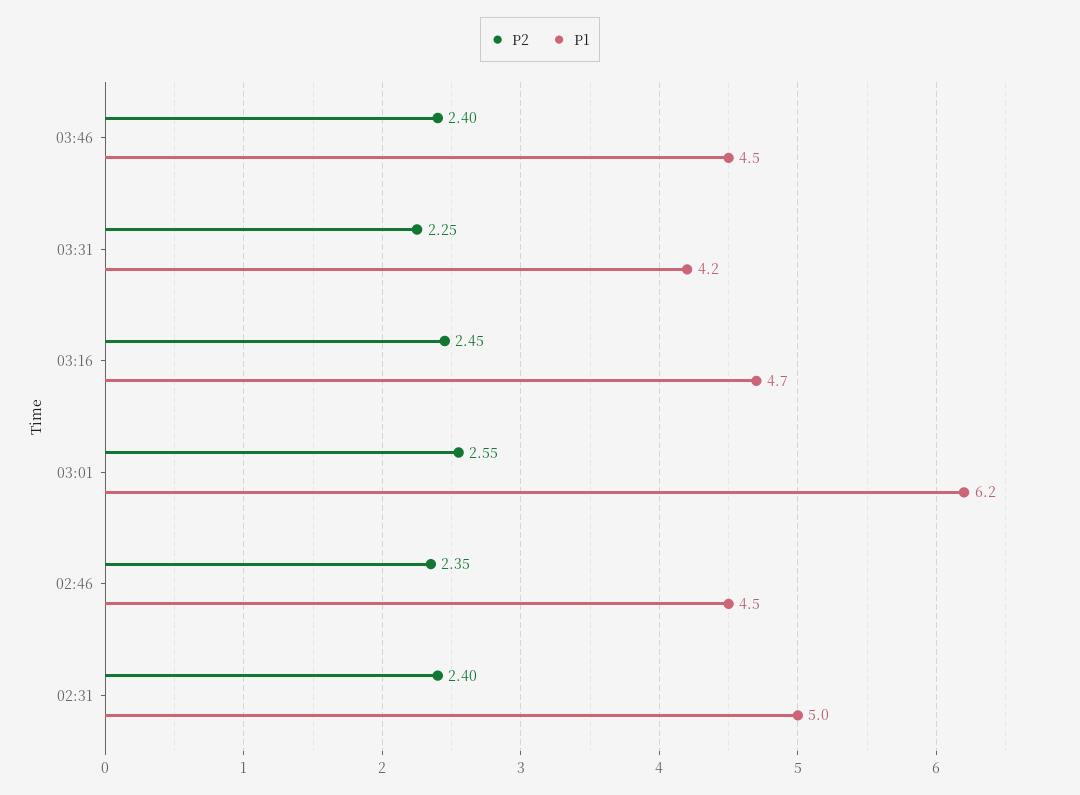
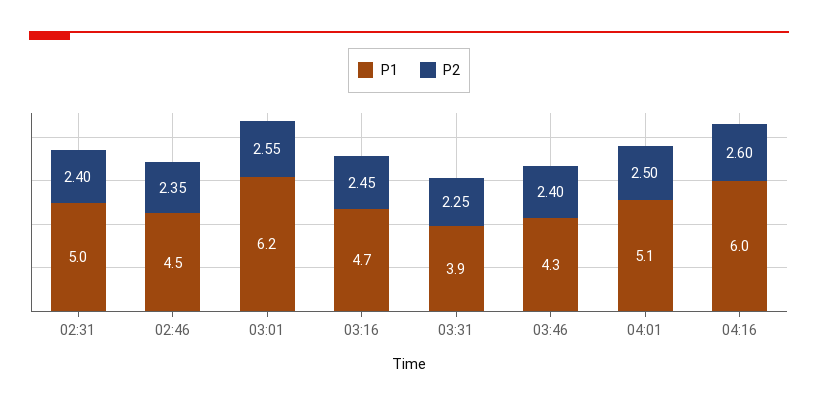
P1, 03:46: 4.5 -> 4.3
P1, 03:31: 4.2 -> 3.9
P1, 04:01: none -> 5.1
P2, 04:01: none -> 2.5
P1, 04:16: none -> 6
P2, 04:16: none -> 2.6

